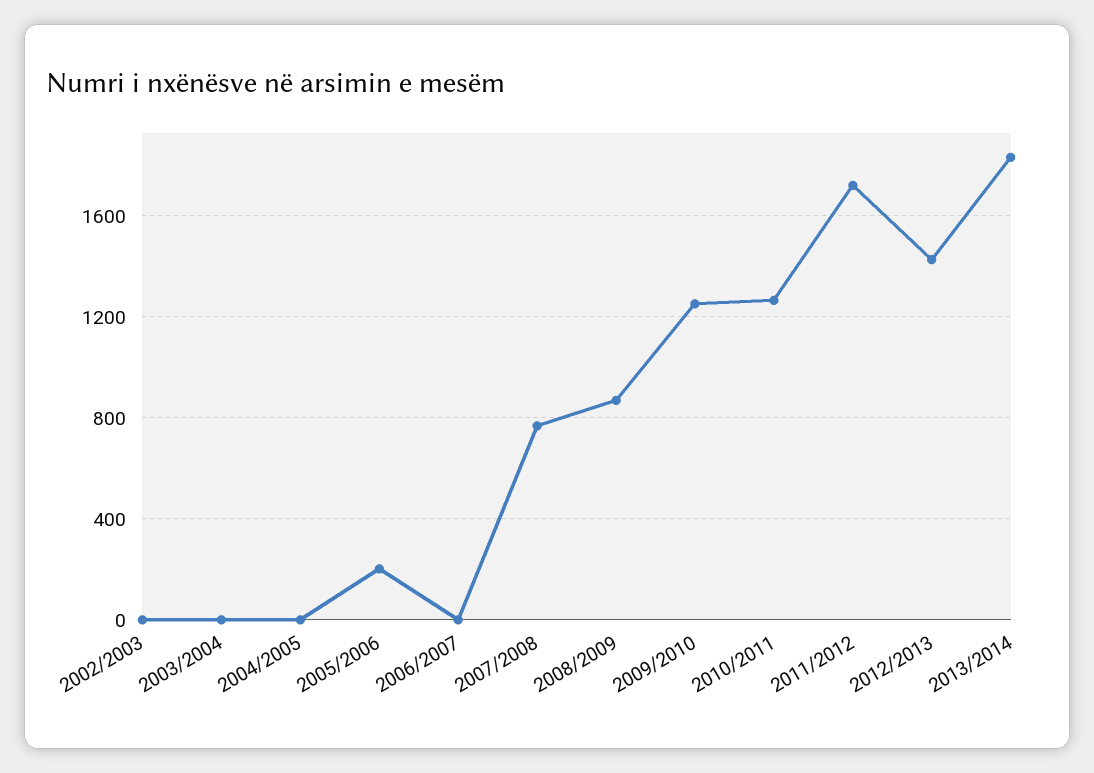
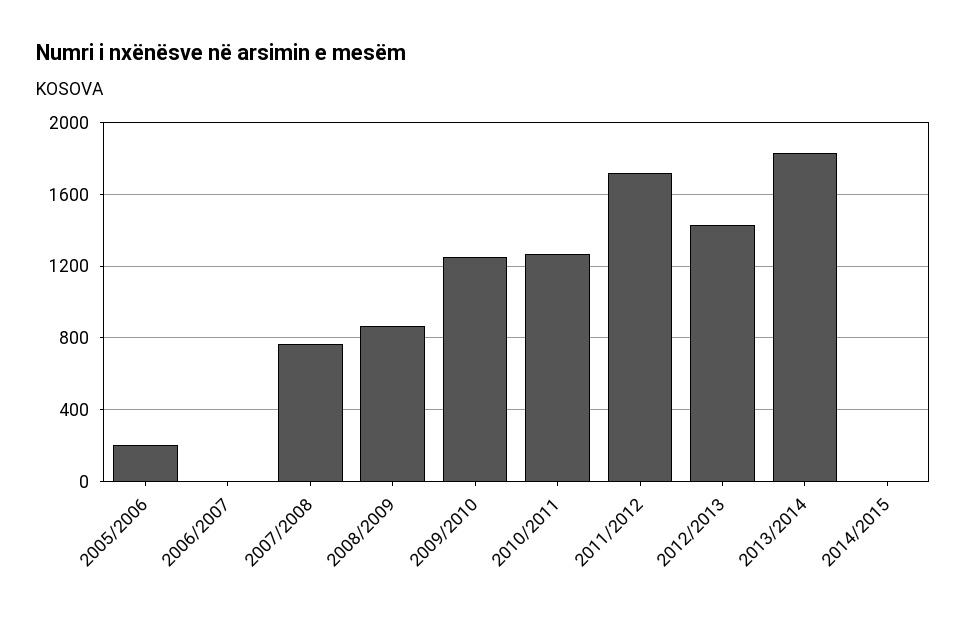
2002/2003: 0 -> none
2003/2004: 0 -> none
2004/2005: 0 -> none
2014/2015: none -> 0

